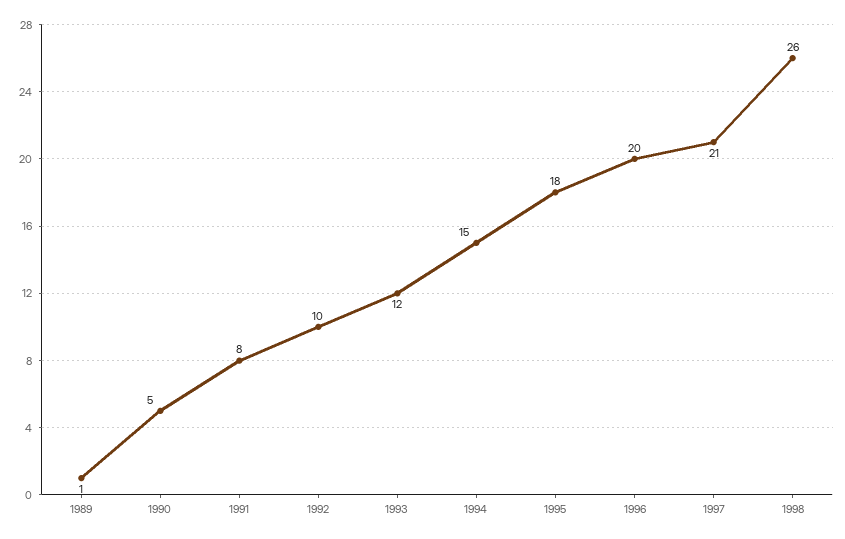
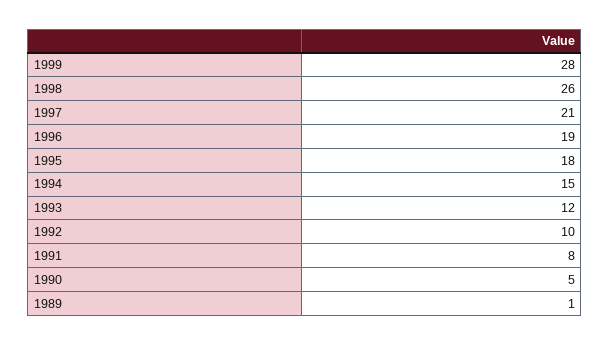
1996: 20 -> 19
1999: none -> 28

